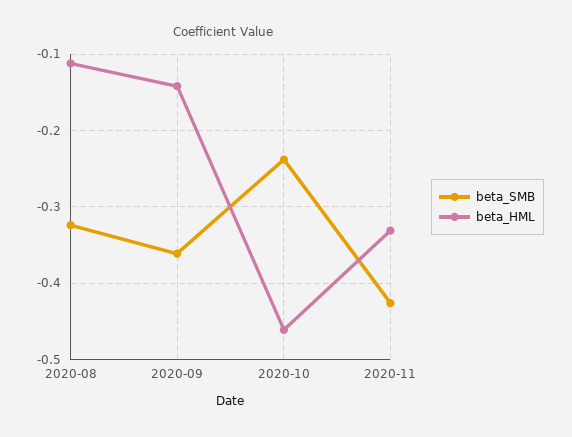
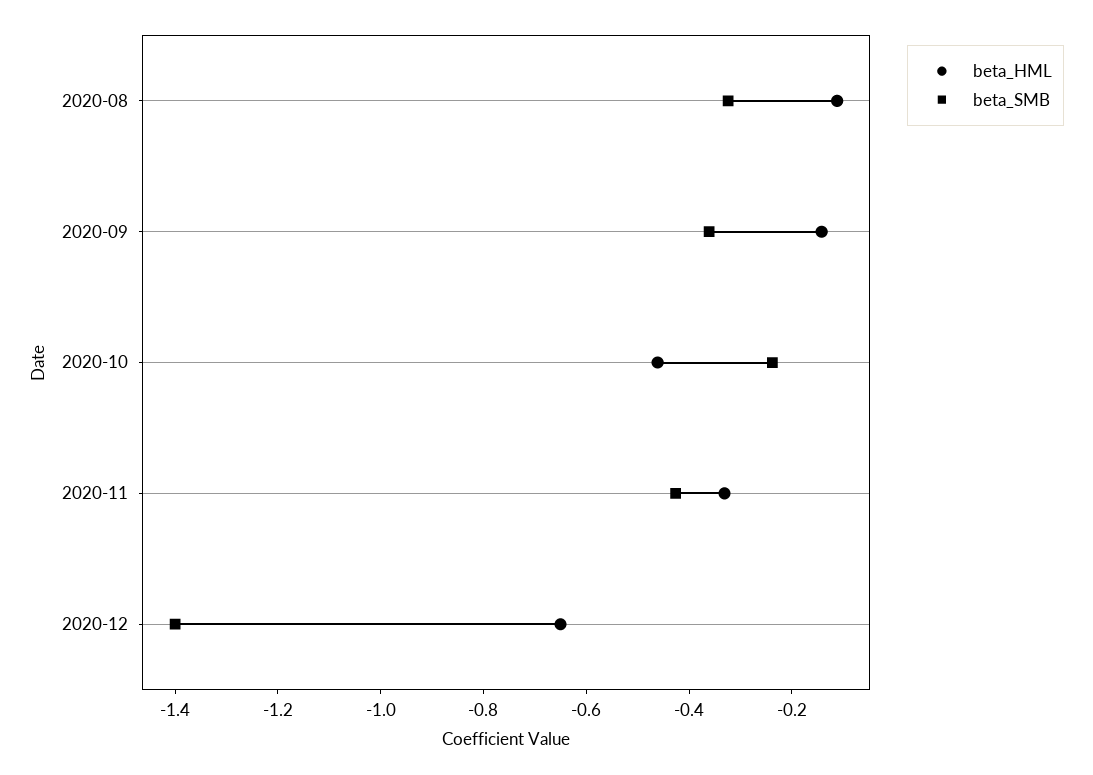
beta_HML, 2020-12: none -> -0.65
beta_SMB, 2020-12: none -> -1.4

